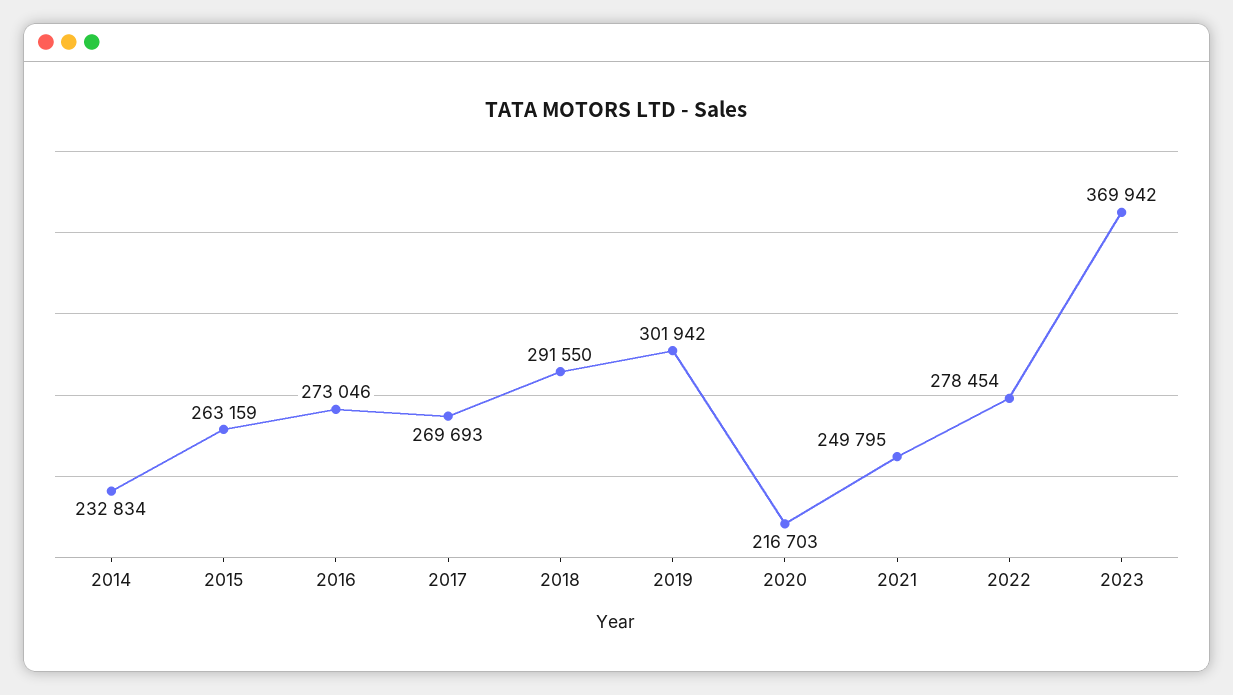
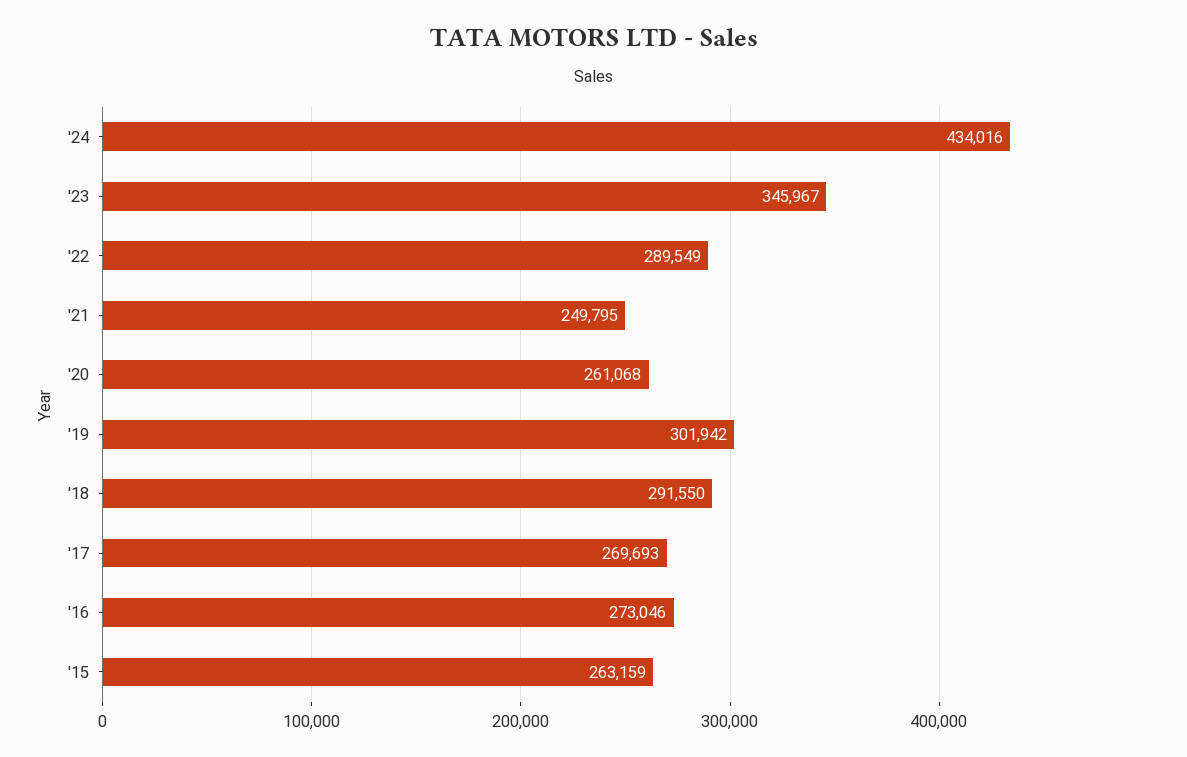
2014: 232834 -> none
2020: 216703 -> 261068
2022: 278454 -> 289549
2023: 369942 -> 345967
'24: none -> 434016

